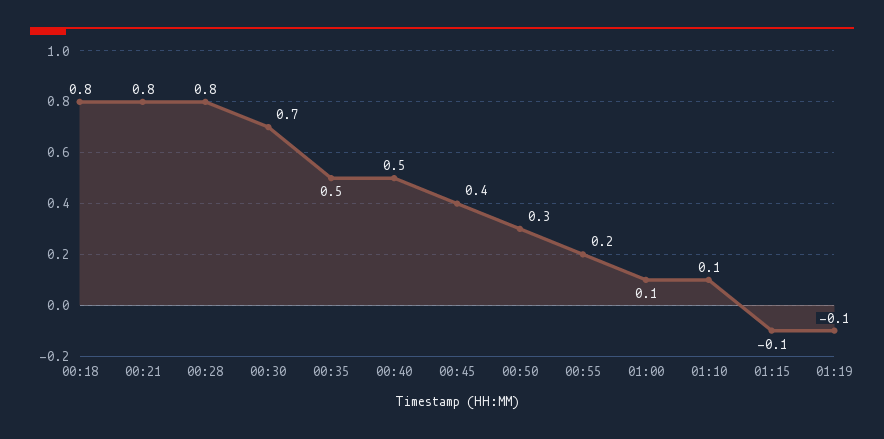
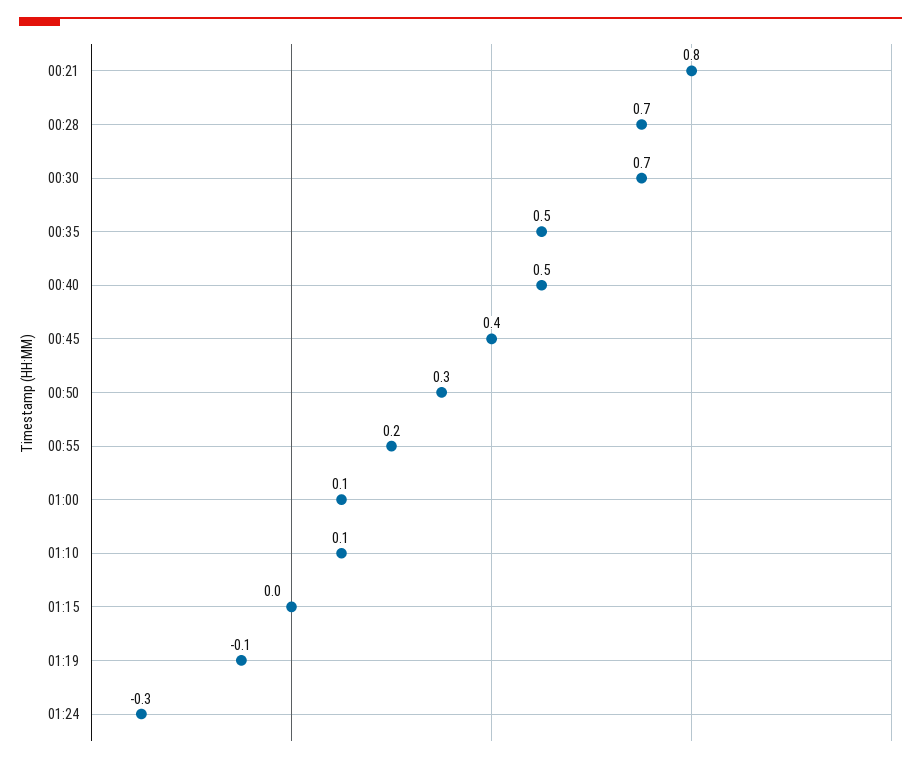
00:18: 0.8 -> none
00:28: 0.8 -> 0.7
01:15: -0.1 -> 0
01:24: none -> -0.3

